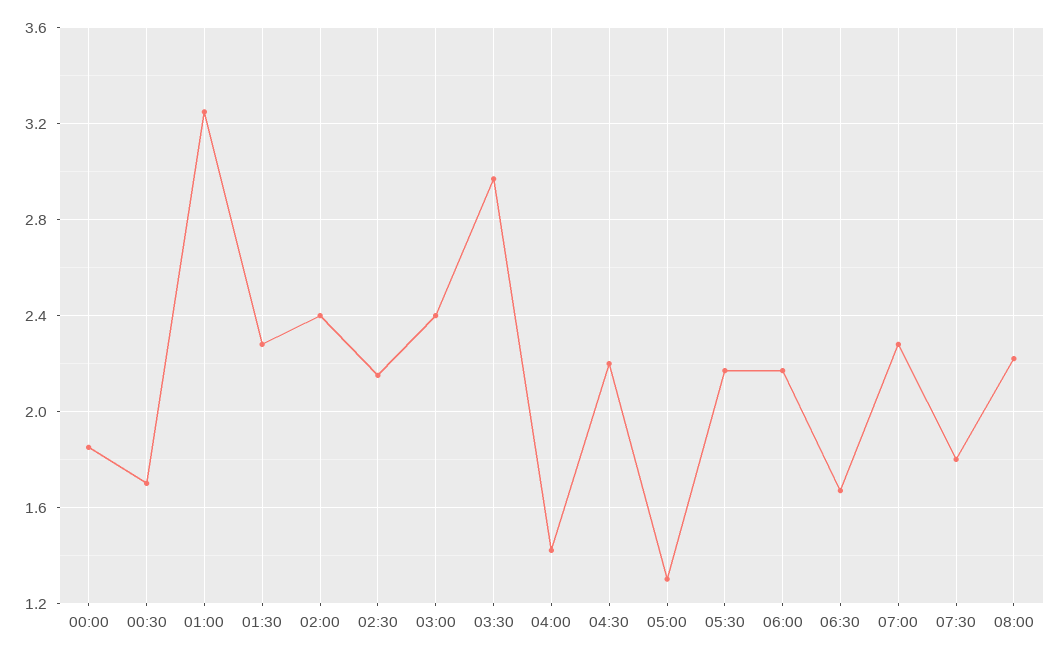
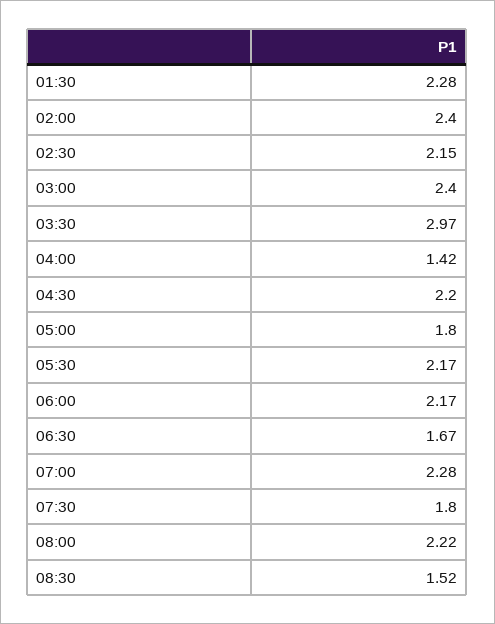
00:00: 1.85 -> none
00:30: 1.7 -> none
01:00: 3.25 -> none
05:00: 1.3 -> 1.8
08:30: none -> 1.52

